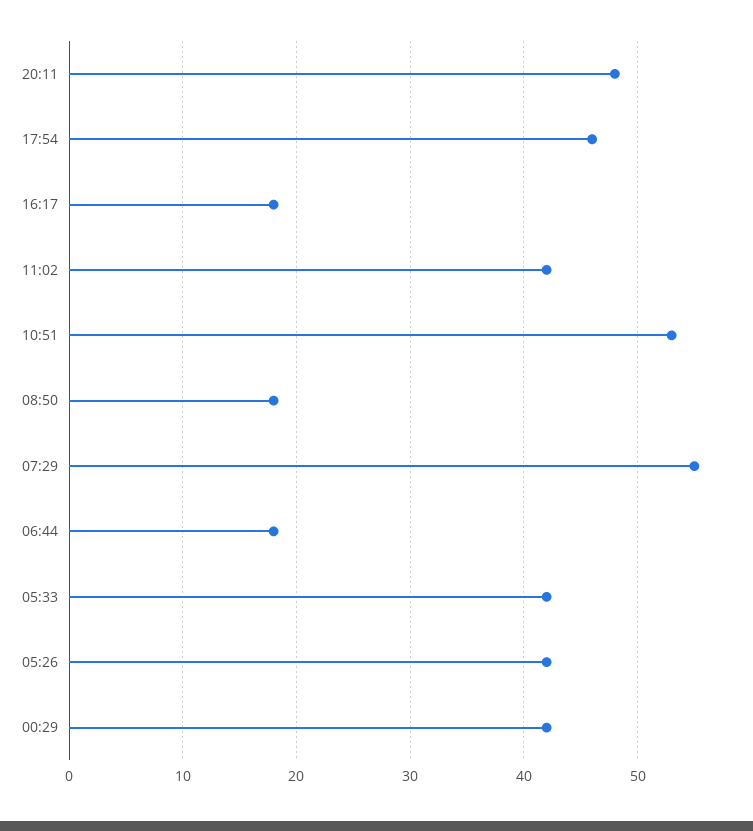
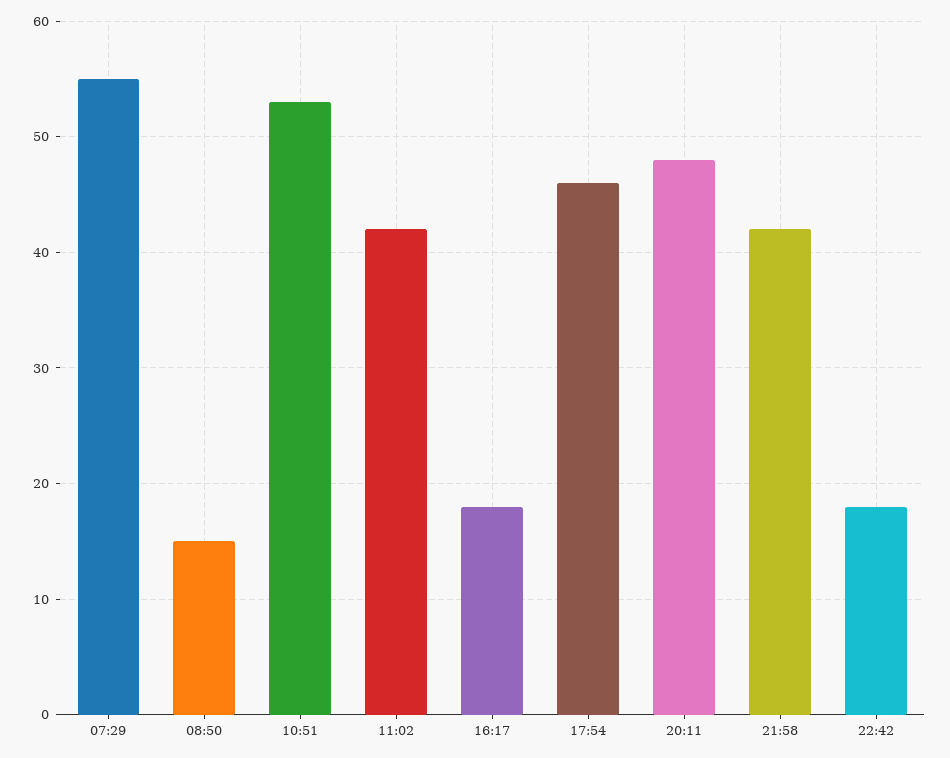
08:50: 18 -> 15
06:44: 18 -> none
05:33: 42 -> none
05:26: 42 -> none
00:29: 42 -> none
21:58: none -> 42
22:42: none -> 18

